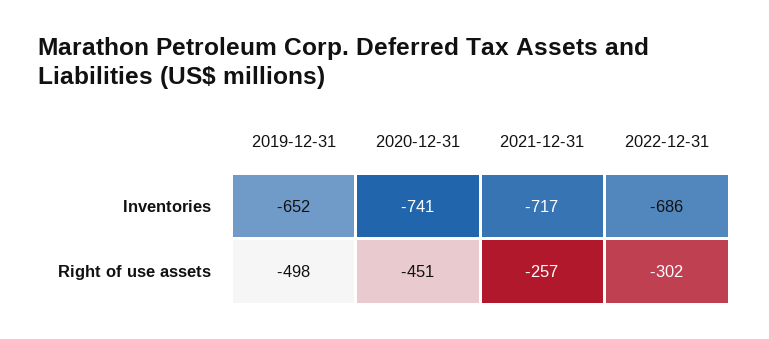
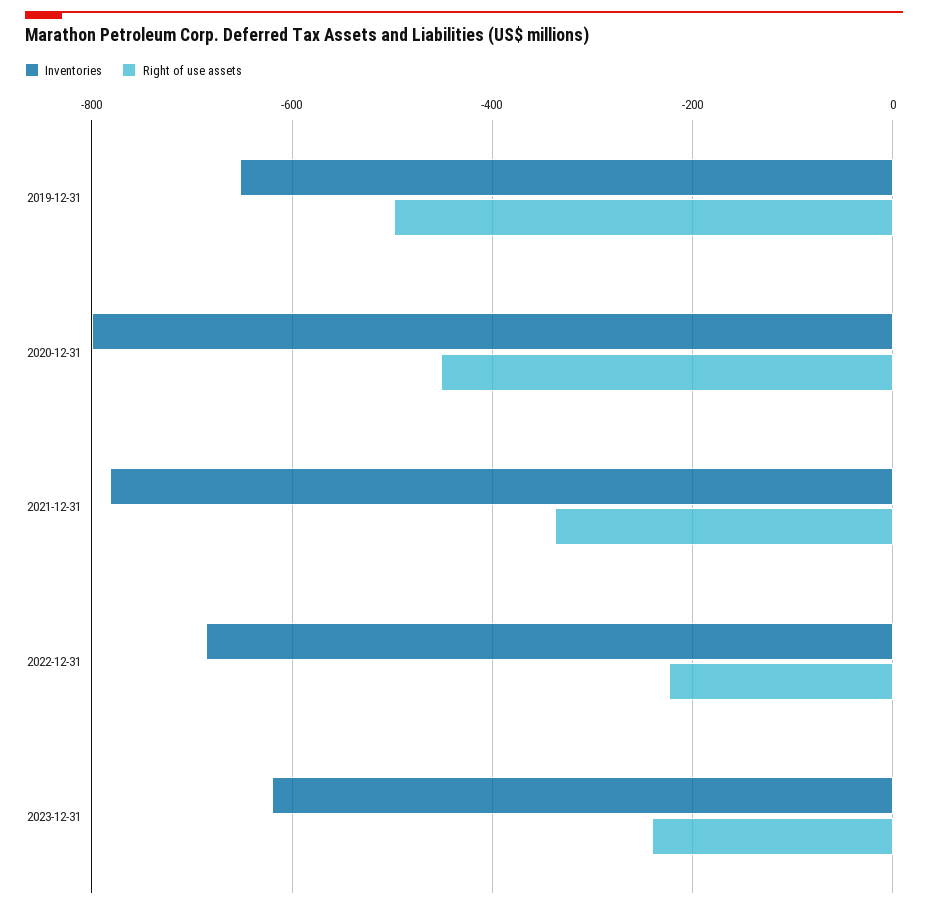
Inventories, 2020-12-31: -741 -> -800
Inventories, 2021-12-31: -717 -> -780
Right of use assets, 2021-12-31: -257 -> -340
Right of use assets, 2022-12-31: -302 -> -220
Inventories, 2023-12-31: none -> -620
Right of use assets, 2023-12-31: none -> -240

